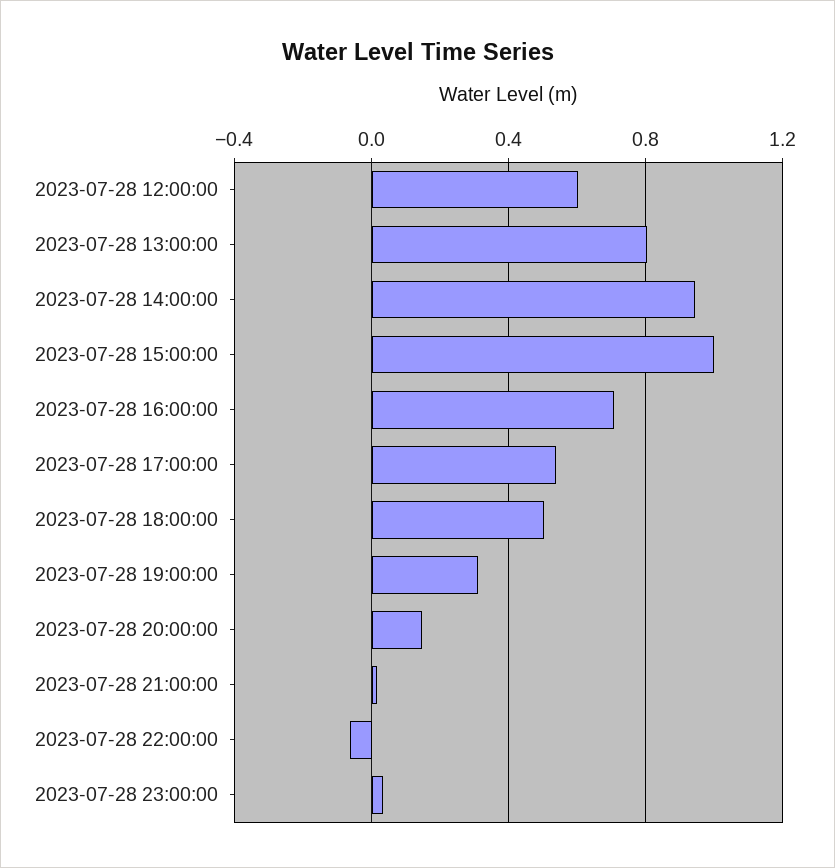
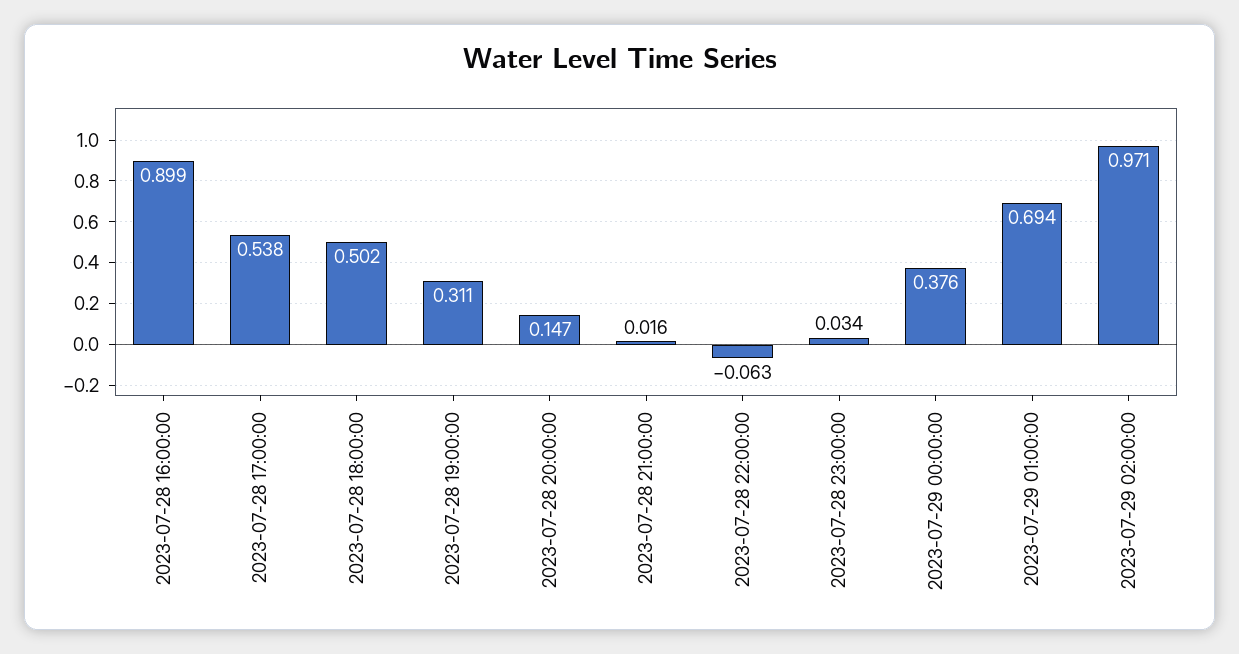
2023-07-28 12:00:00: 0.6 -> none
2023-07-28 13:00:00: 0.8 -> none
2023-07-28 14:00:00: 0.95 -> none
2023-07-28 15:00:00: 1 -> none
2023-07-28 16:00:00: 0.7 -> 0.899
2023-07-29 00:00:00: none -> 0.376
2023-07-29 01:00:00: none -> 0.694
2023-07-29 02:00:00: none -> 0.971

